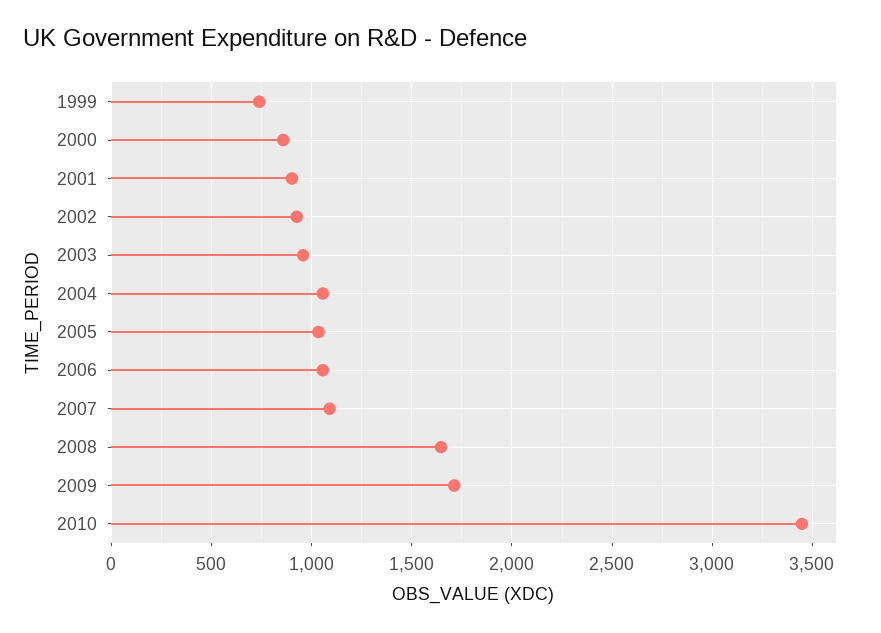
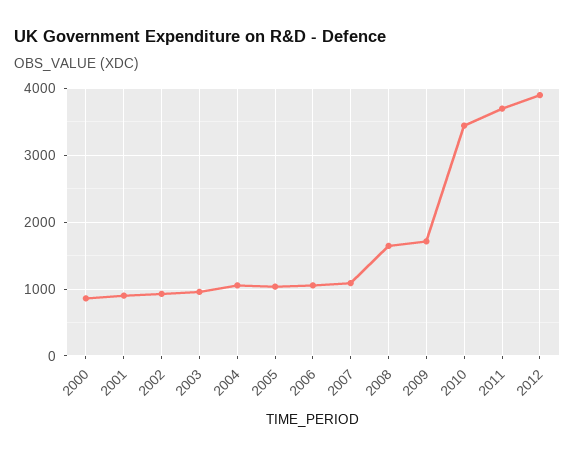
1999: 750 -> none
2011: none -> 3700
2012: none -> 3900

